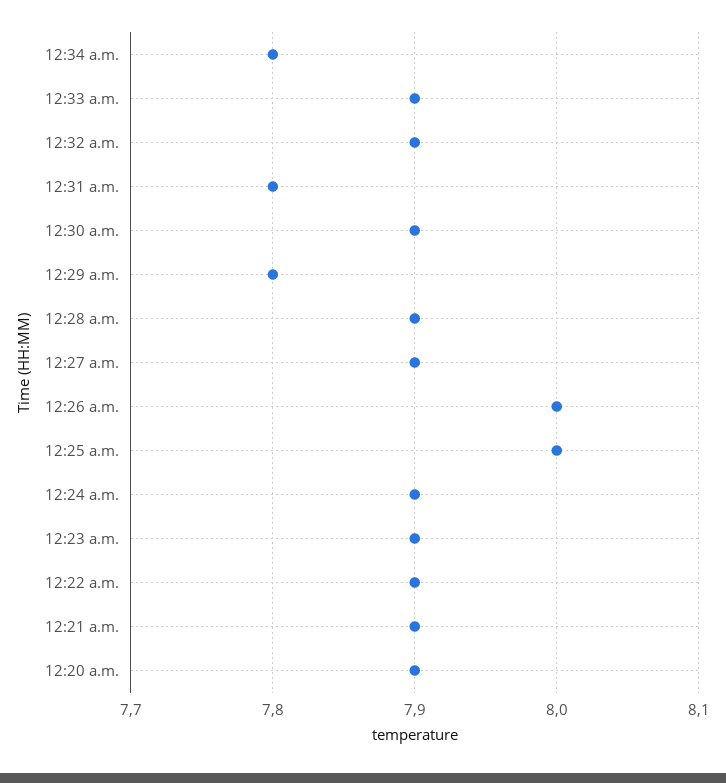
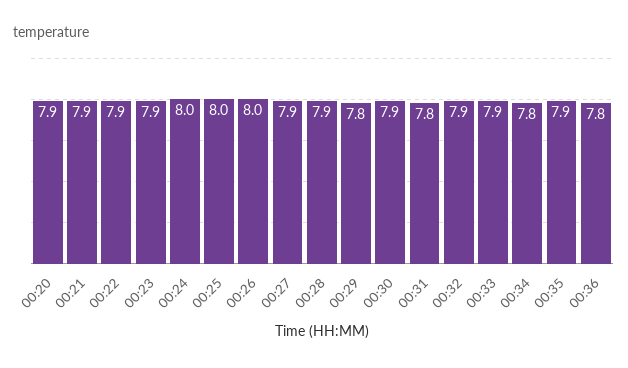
12:24 a.m.: 7.9 -> 8
00:35: none -> 7.9
00:36: none -> 7.8

